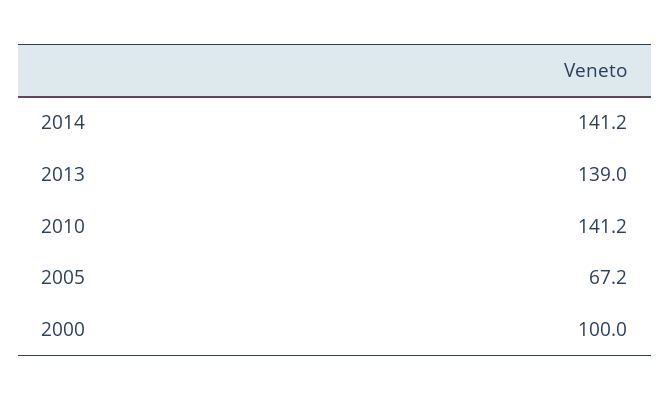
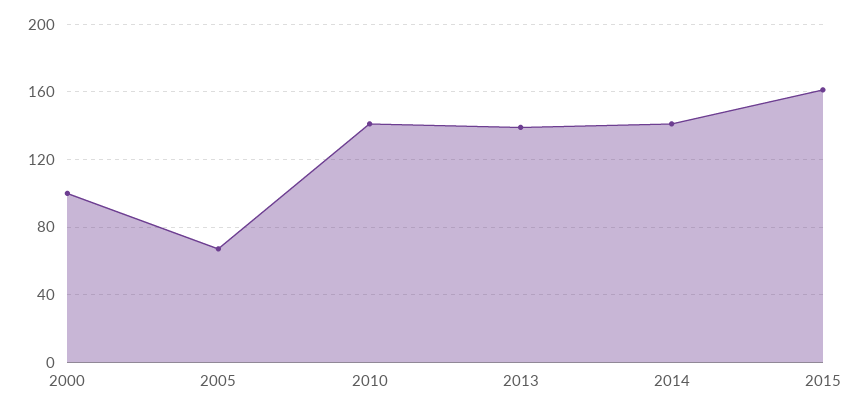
2015: none -> 160

